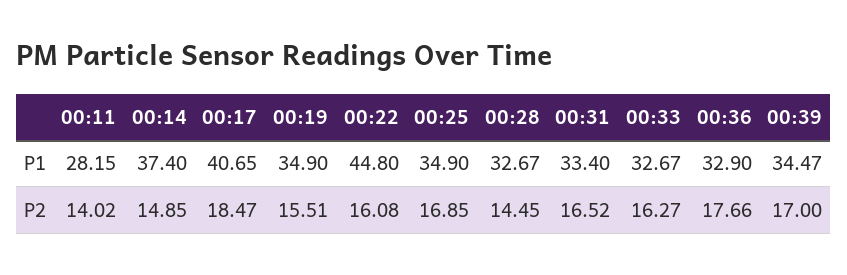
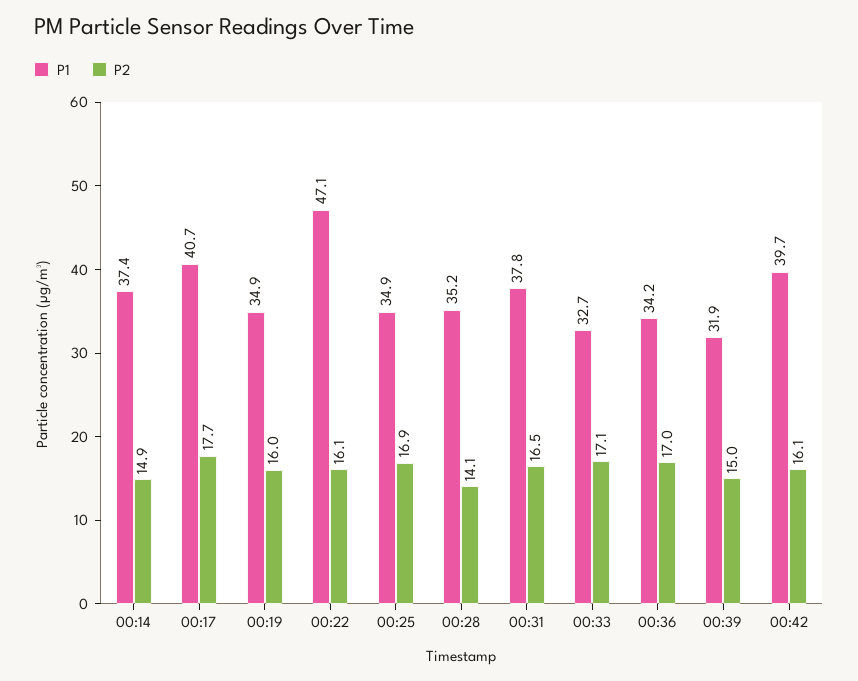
P1, 00:11: 28.15 -> none
P1, 00:22: 44.8 -> 47.1
P1, 00:28: 32.67 -> 35.2
P1, 00:31: 33.4 -> 37.8
P1, 00:36: 32.9 -> 34.2
P1, 00:39: 34.47 -> 31.9
P2, 00:11: 14.02 -> none
P2, 00:17: 18.47 -> 17.7
P2, 00:19: 15.51 -> 16
P2, 00:28: 14.45 -> 14.1
P2, 00:33: 16.27 -> 17.1
P2, 00:36: 17.66 -> 17
P2, 00:39: 17 -> 15
P1, 00:42: none -> 39.7
P2, 00:42: none -> 16.1

